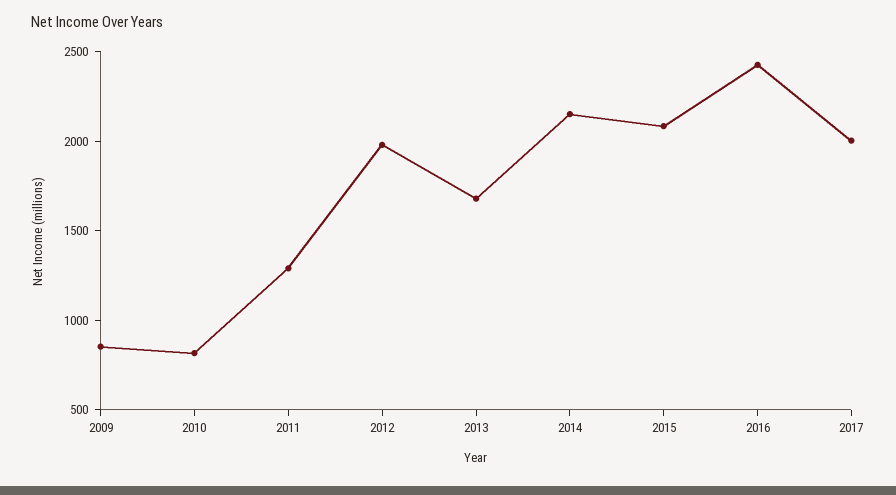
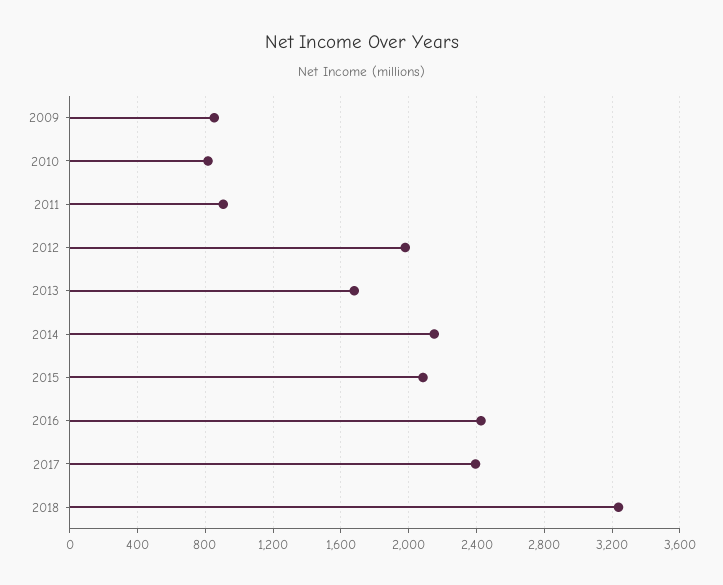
2011: 1300 -> 900
2017: 2000 -> 2400
2018: none -> 3250

